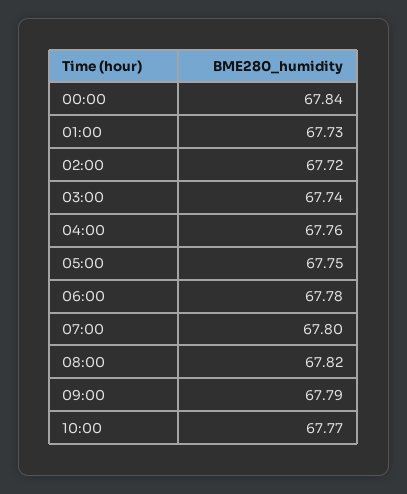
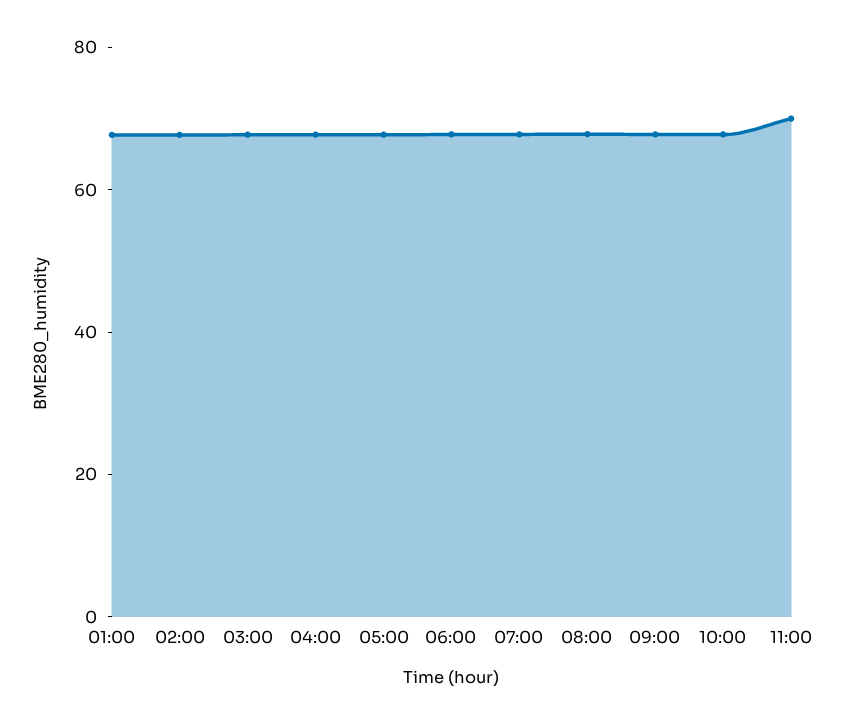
00:00: 67.84 -> none
11:00: none -> 70

